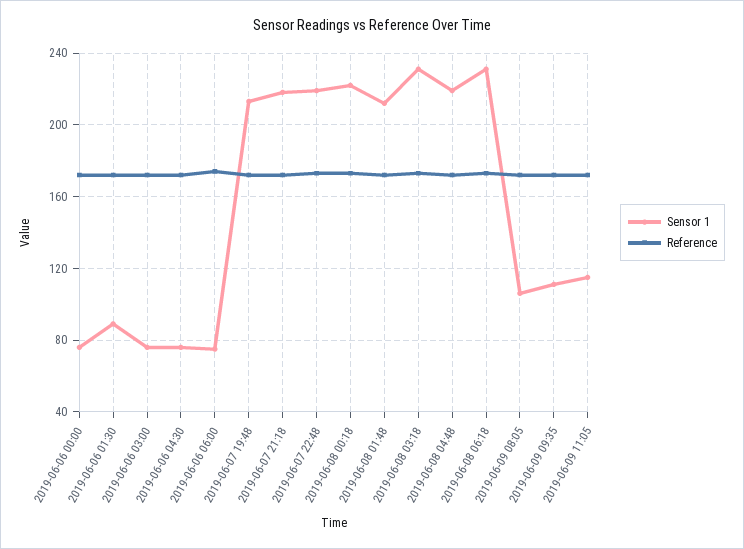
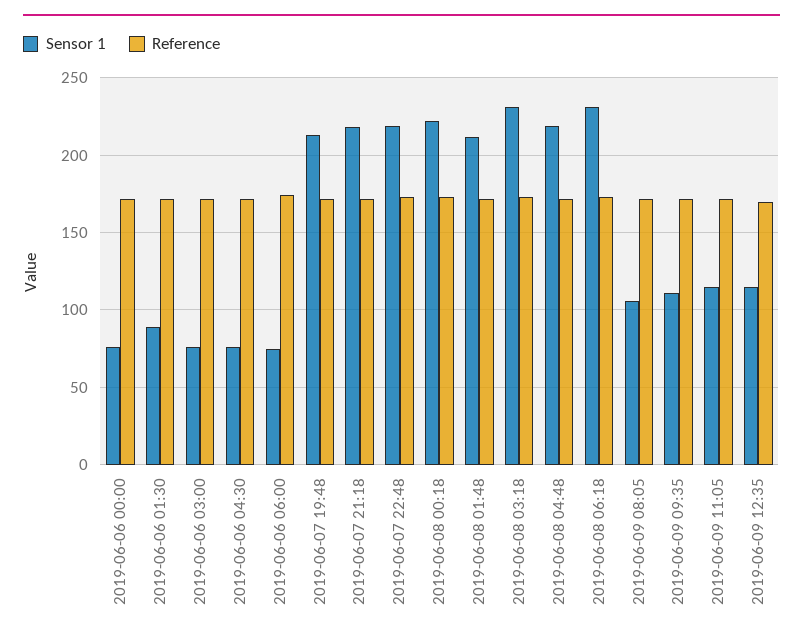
Sensor 1, 2019-06-09 12:35: none -> 115
Reference, 2019-06-09 12:35: none -> 170

